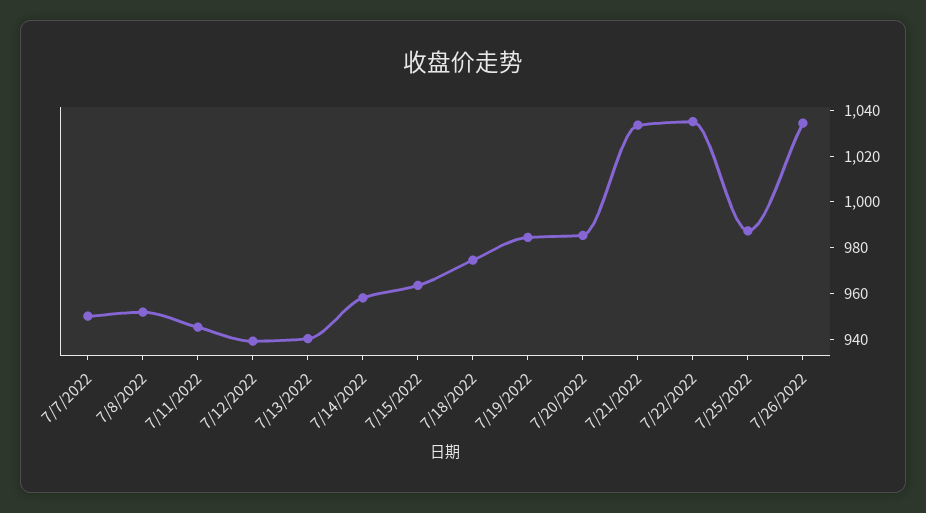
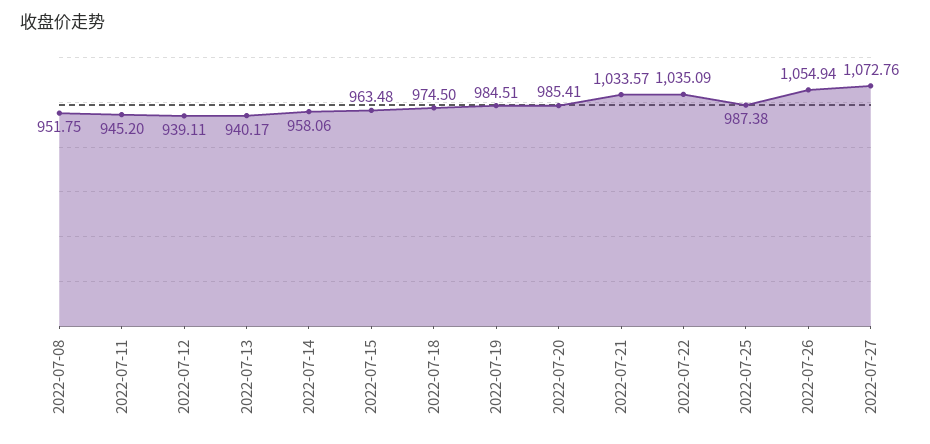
7/7/2022: 950 -> none
7/26/2022: 1035 -> 1054.94
2022-07-27: none -> 1072.76

